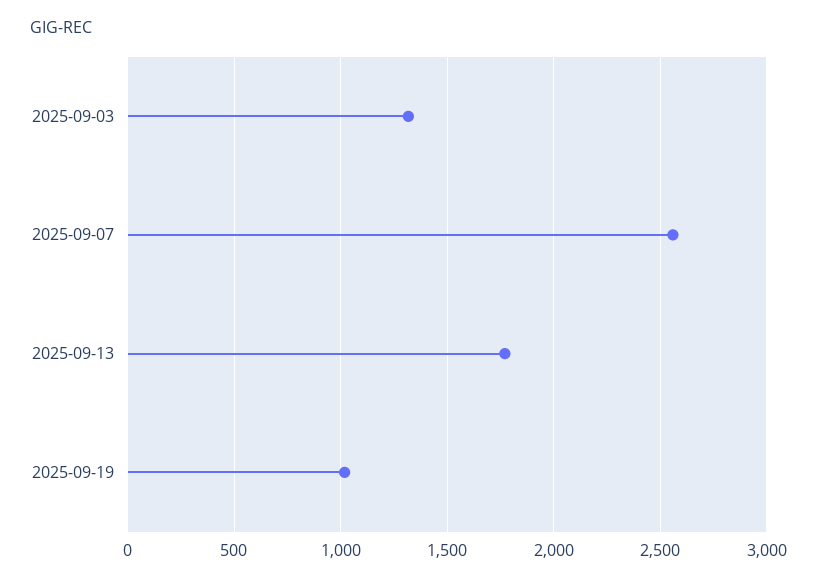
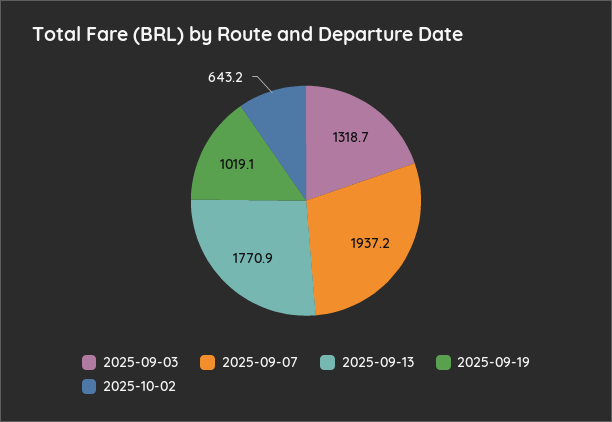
2025-09-07: 2550 -> 1937.2
2025-10-02: none -> 643.2

